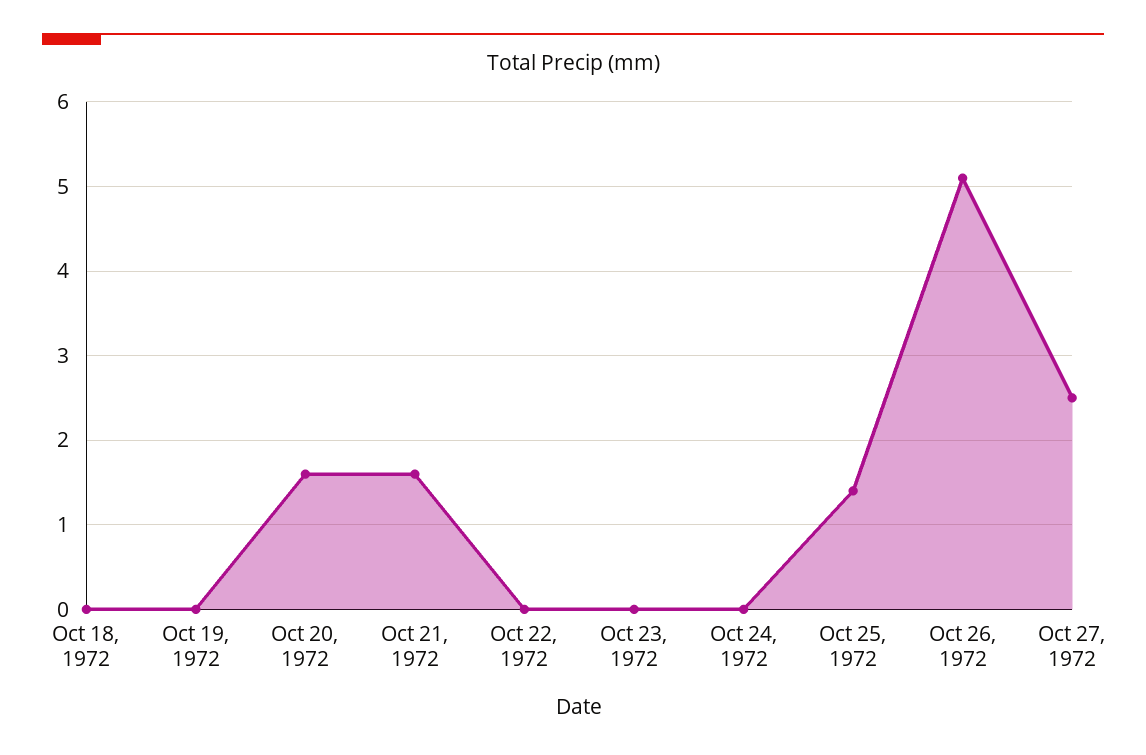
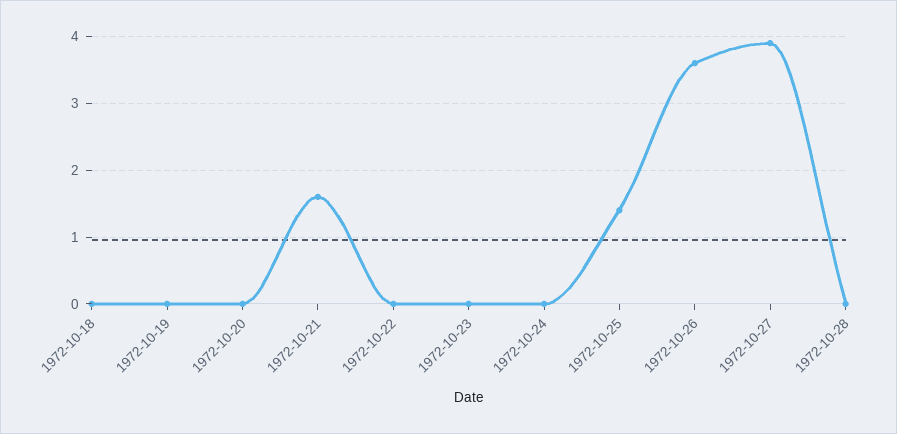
Oct 20, 1972: 1.6 -> 0
Oct 26, 1972: 5.1 -> 3.6
Oct 27, 1972: 2.5 -> 3.9
1972-10-28: none -> 0

